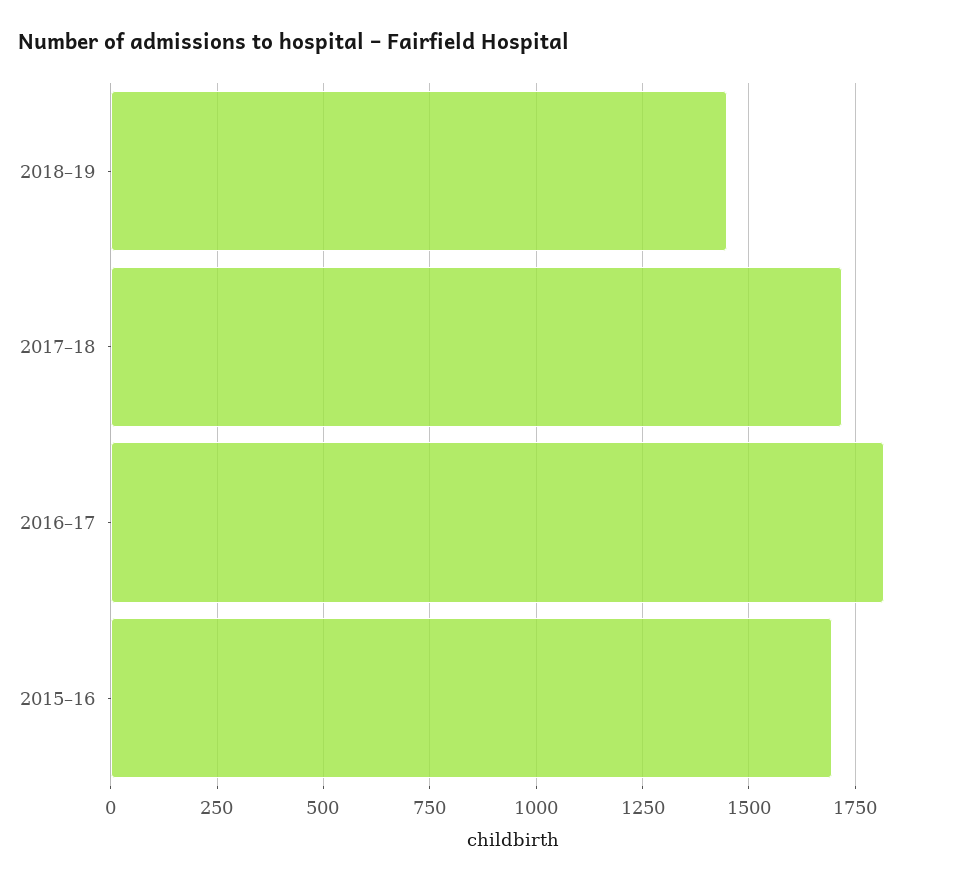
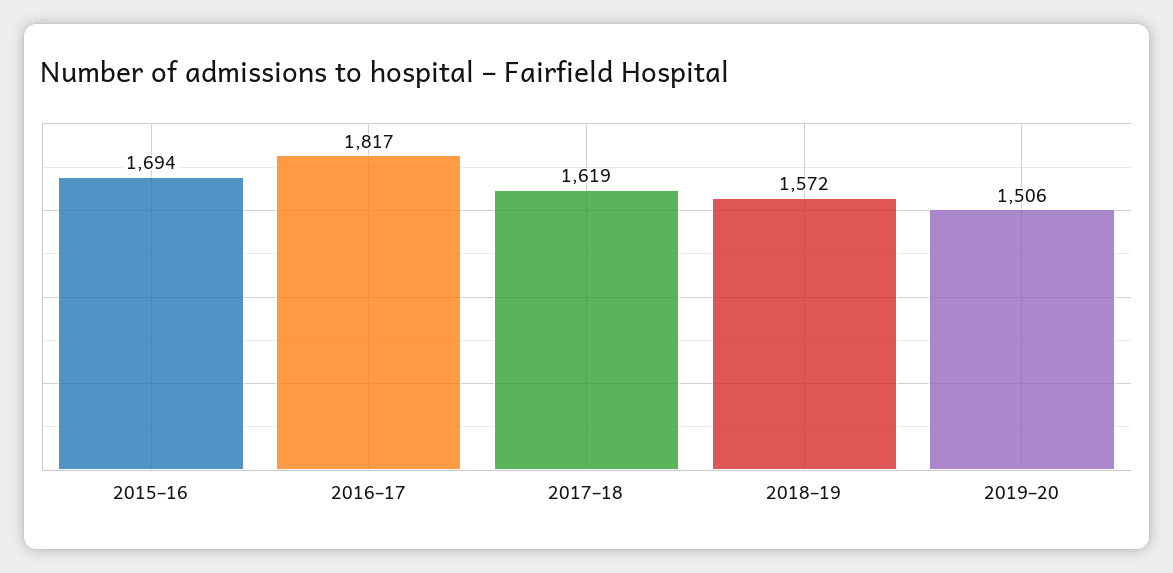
2018–19: 1450 -> 1572
2017–18: 1725 -> 1619
2019–20: none -> 1506

